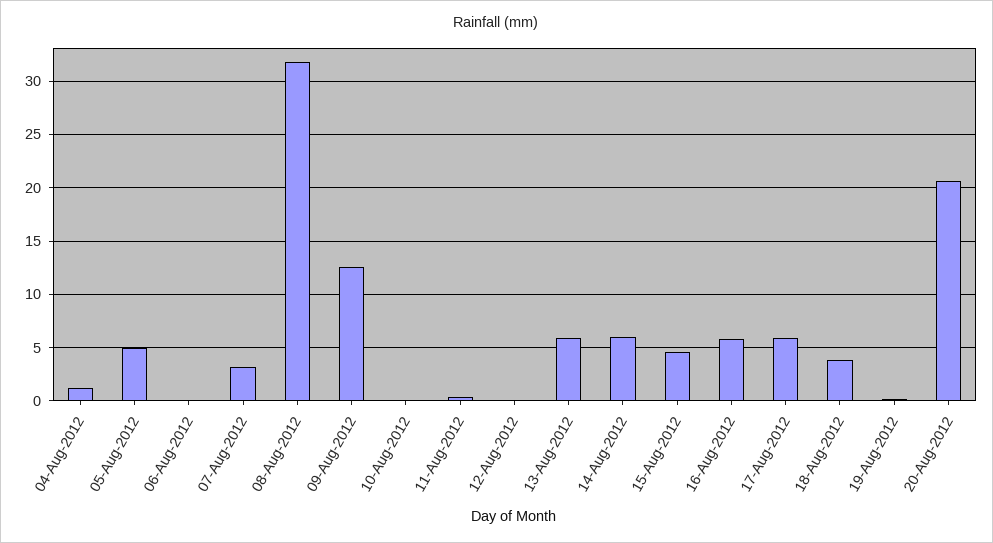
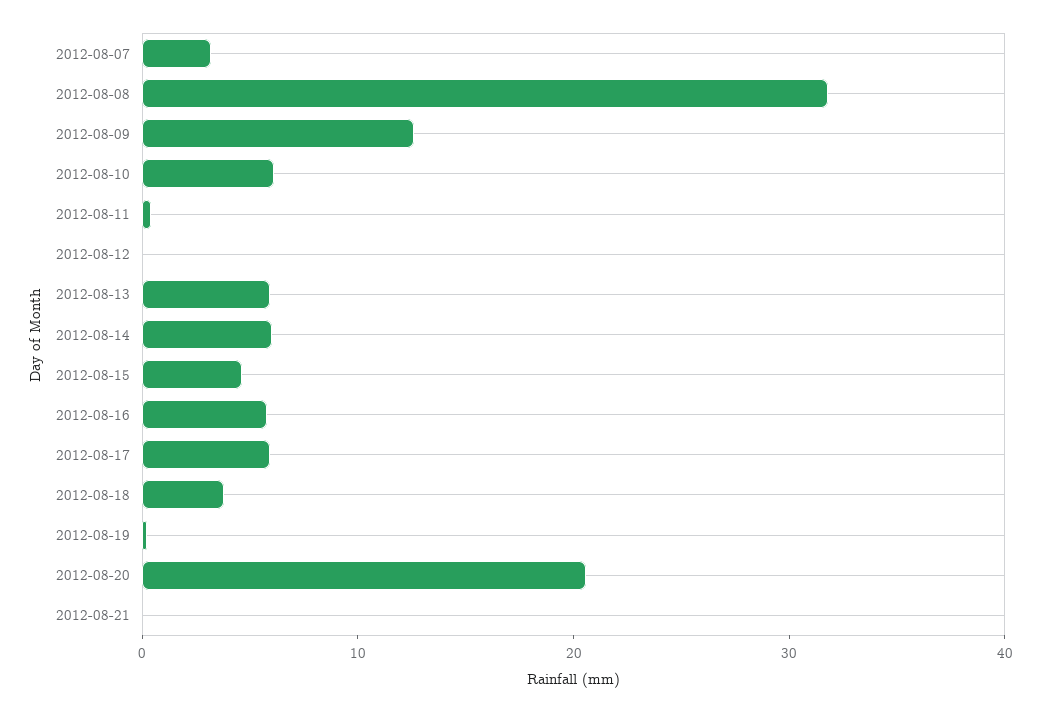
04-Aug-2012: 1 -> none
05-Aug-2012: 5 -> none
06-Aug-2012: 0 -> none
10-Aug-2012: 0 -> 6
2012-08-21: none -> 0

